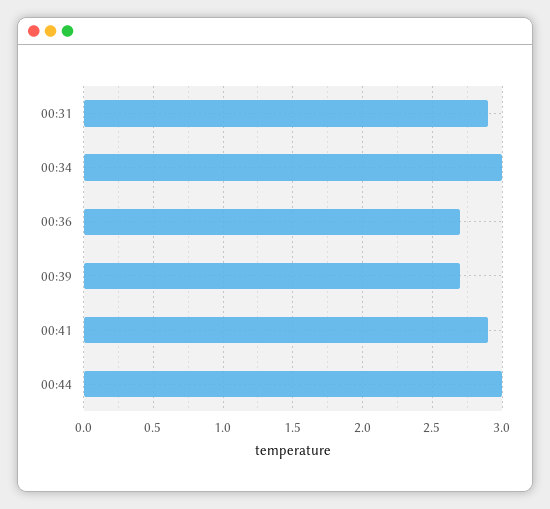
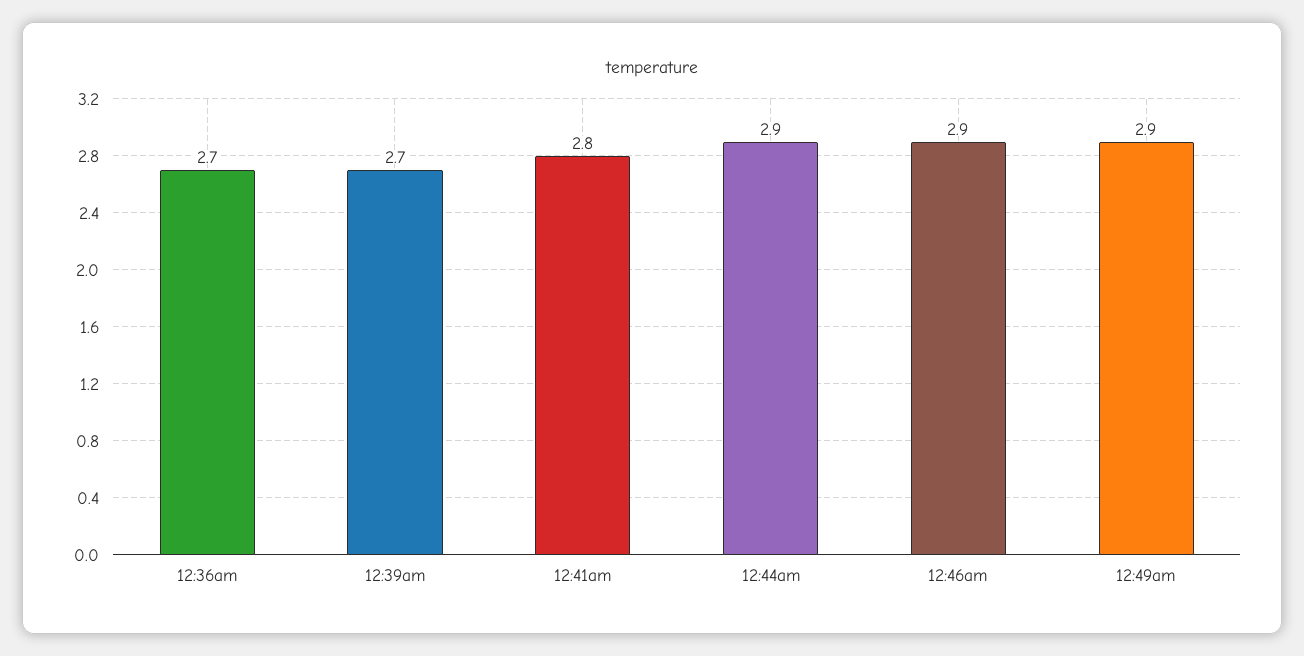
00:31: 2.9 -> none
00:34: 3 -> none
00:41: 2.9 -> 2.8
00:44: 3 -> 2.9
12:46am: none -> 2.9
12:49am: none -> 2.9

